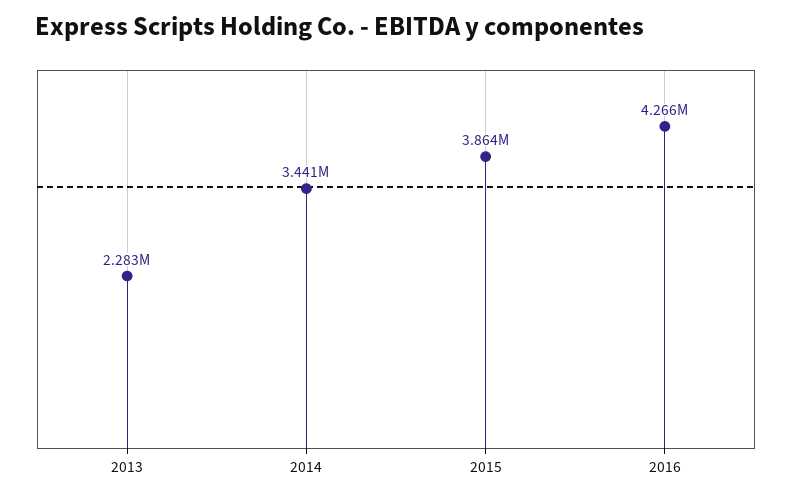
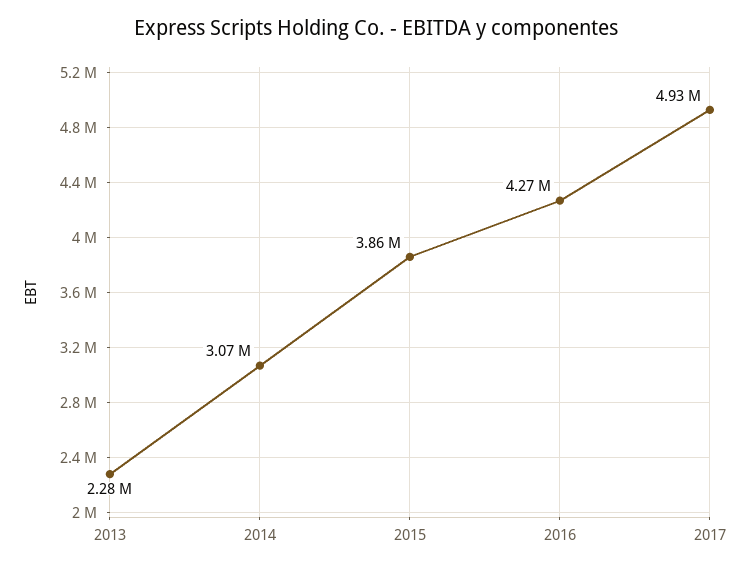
2014: 3441000 -> 3070000
2017: none -> 4930000

